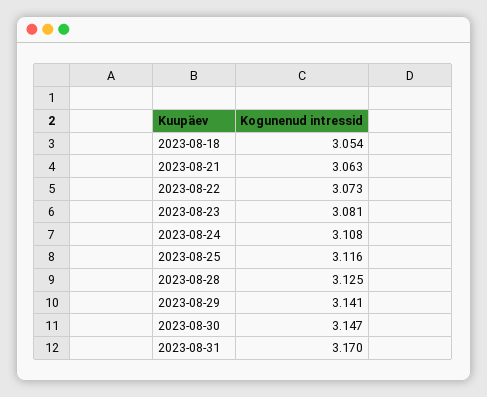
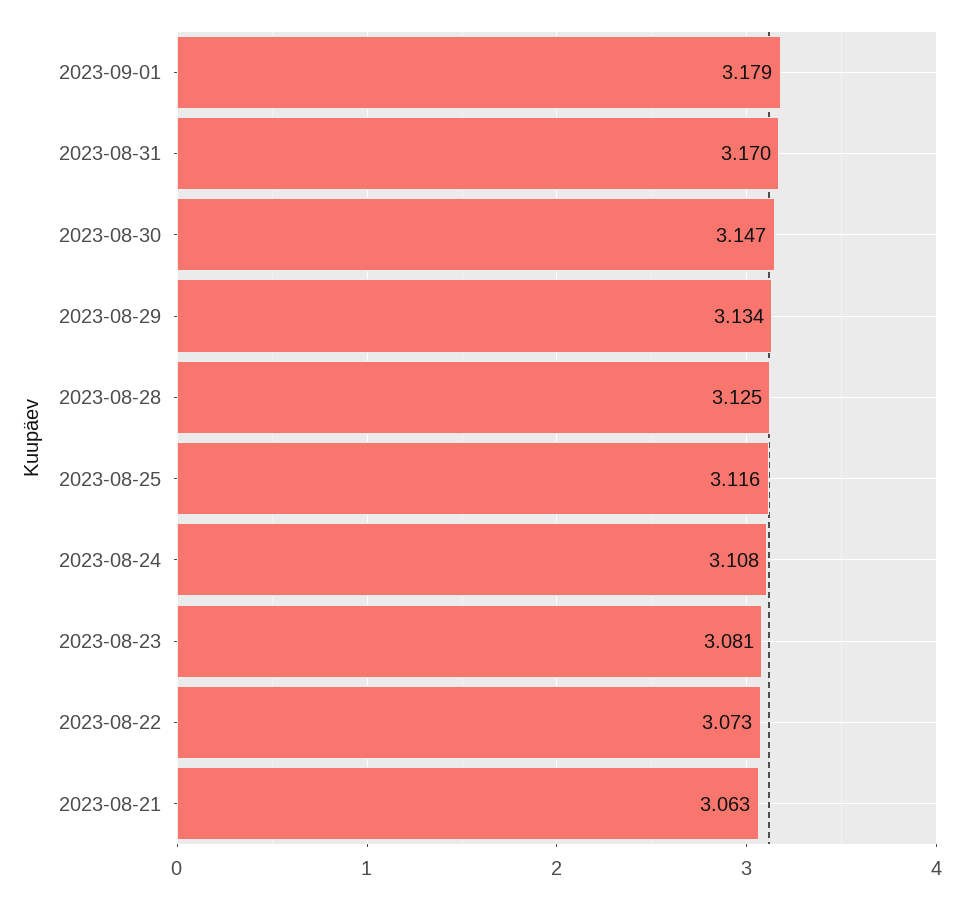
2023-08-18: 3.054 -> none
2023-08-29: 3.141 -> 3.134
2023-09-01: none -> 3.179

